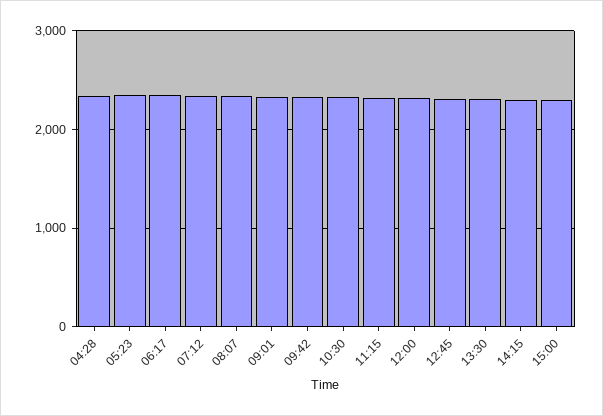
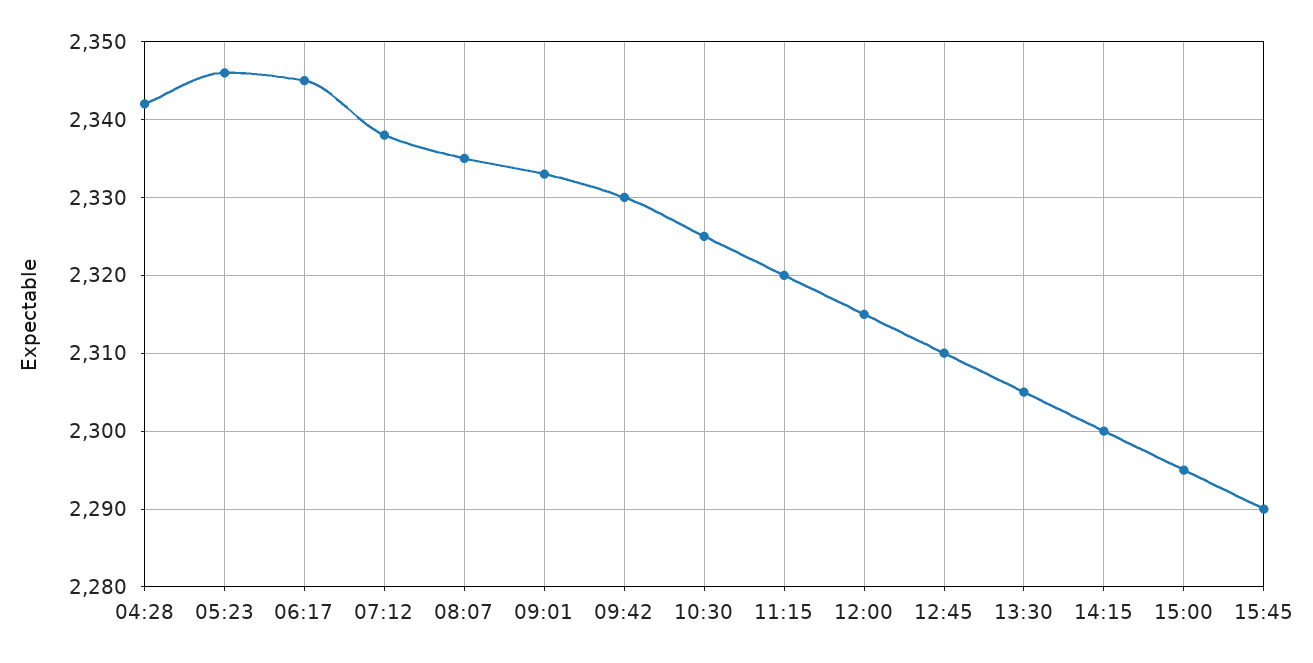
15:45: none -> 2290

